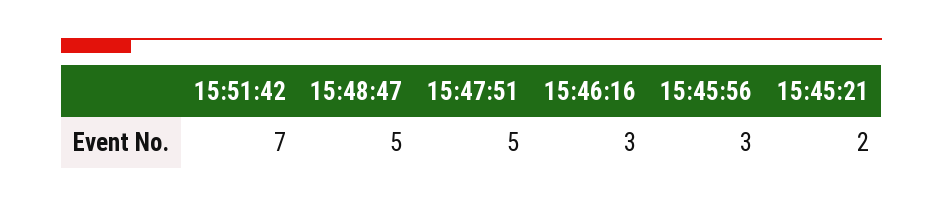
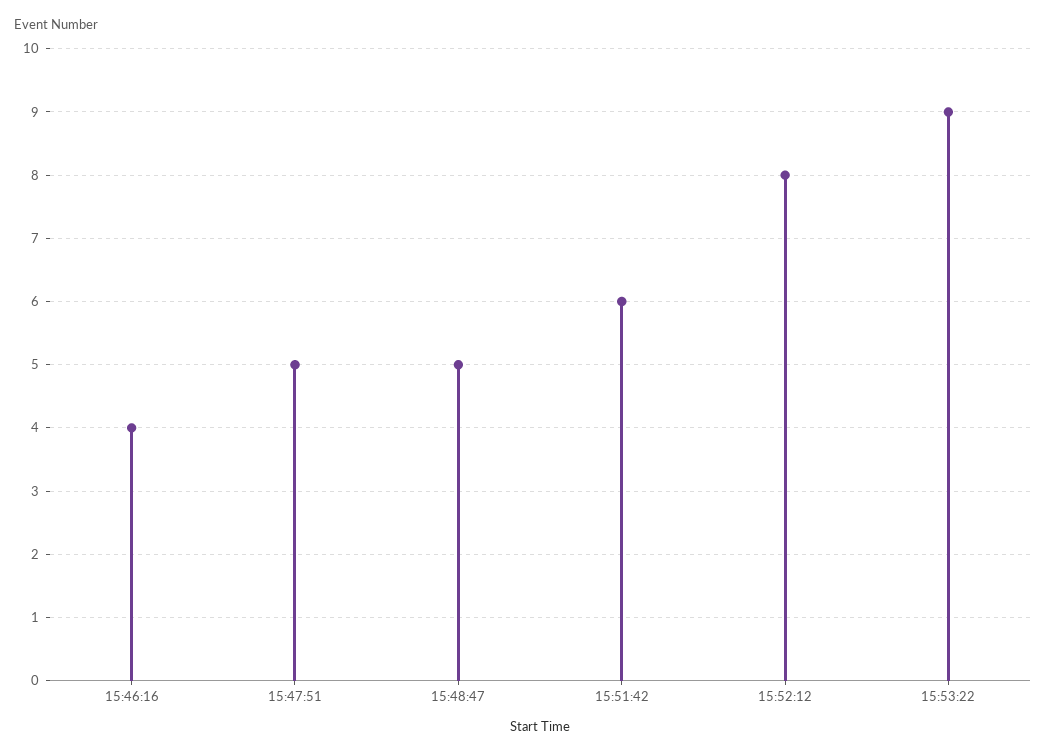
15:51:42: 7 -> 6
15:46:16: 3 -> 4
15:45:56: 3 -> none
15:45:21: 2 -> none
15:52:12: none -> 8
15:53:22: none -> 9

